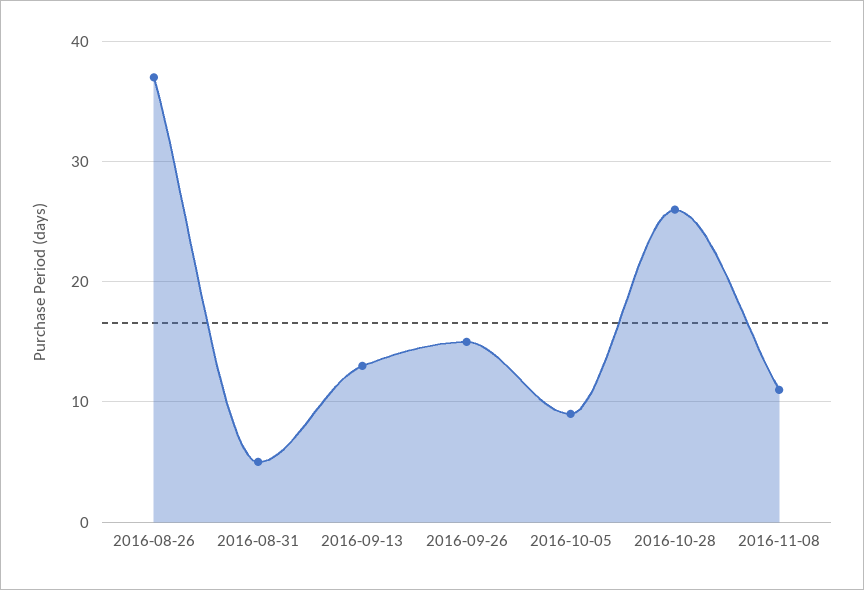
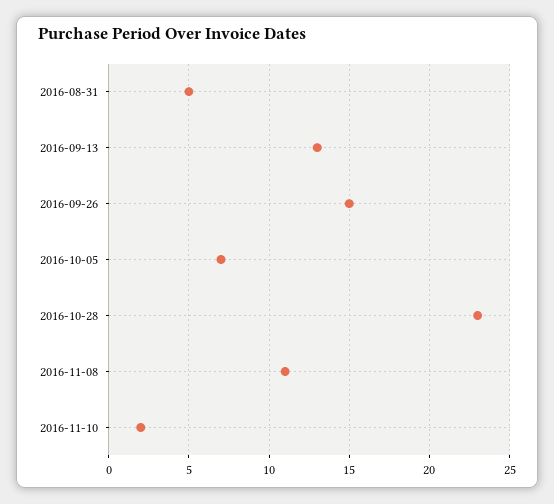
2016-08-26: 37 -> none
2016-10-05: 9 -> 7
2016-10-28: 26 -> 23
2016-11-10: none -> 2

